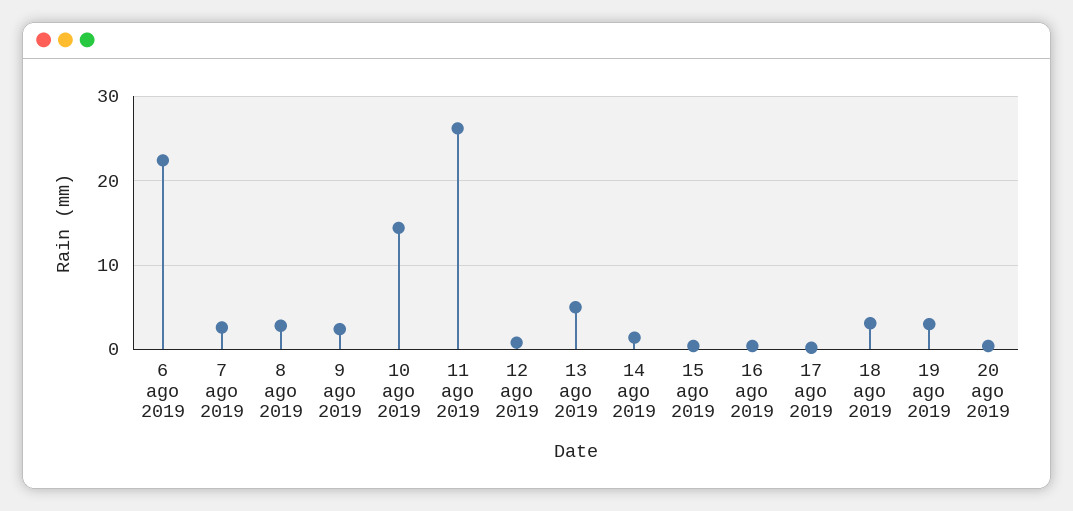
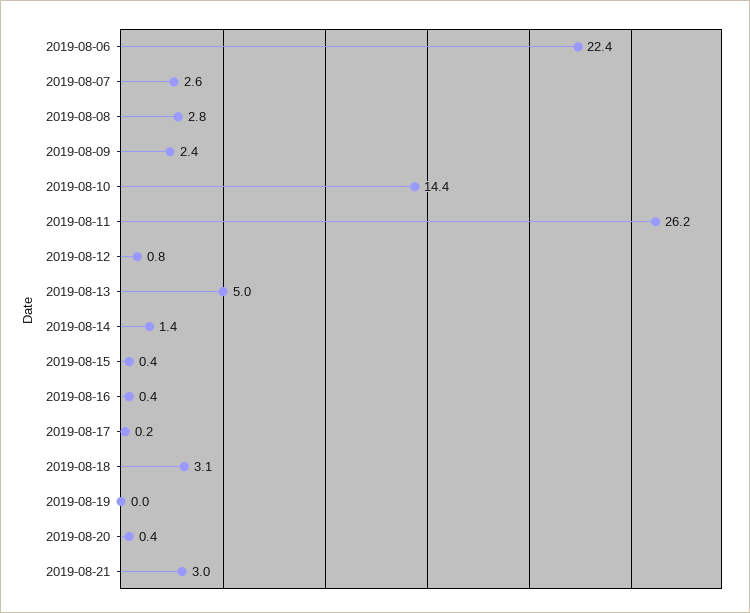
19 ago 2019: 3 -> 0
2019-08-21: none -> 3

